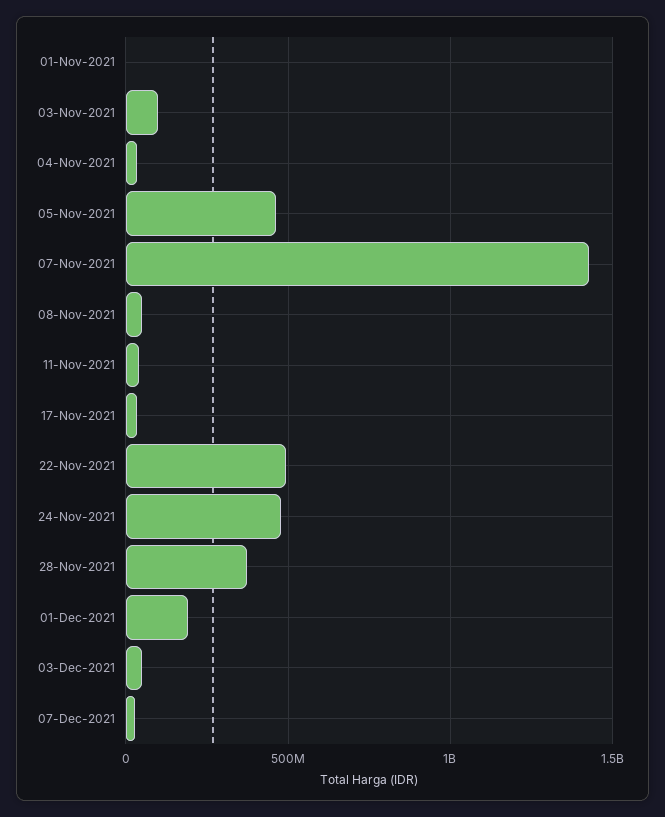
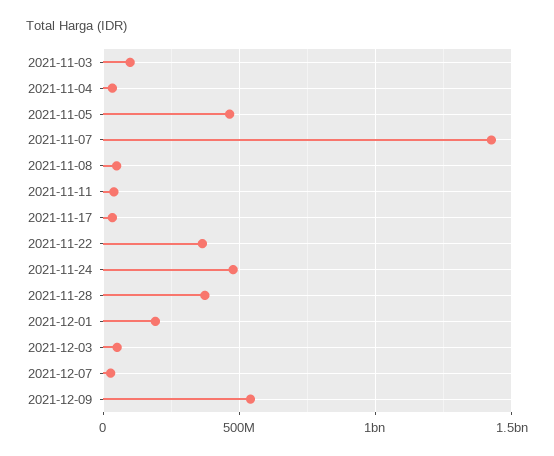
01-Nov-2021: 0 -> none
22-Nov-2021: 500000000 -> 350000000
2021-12-09: none -> 550000000

